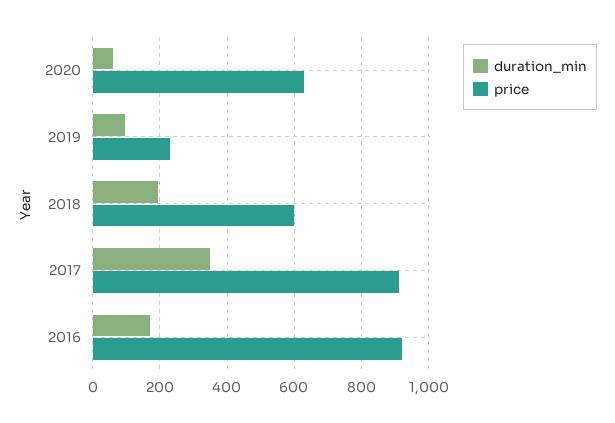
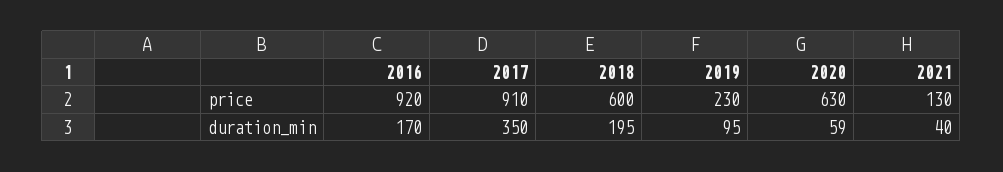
price, 2021: none -> 130
duration_min, 2021: none -> 40

